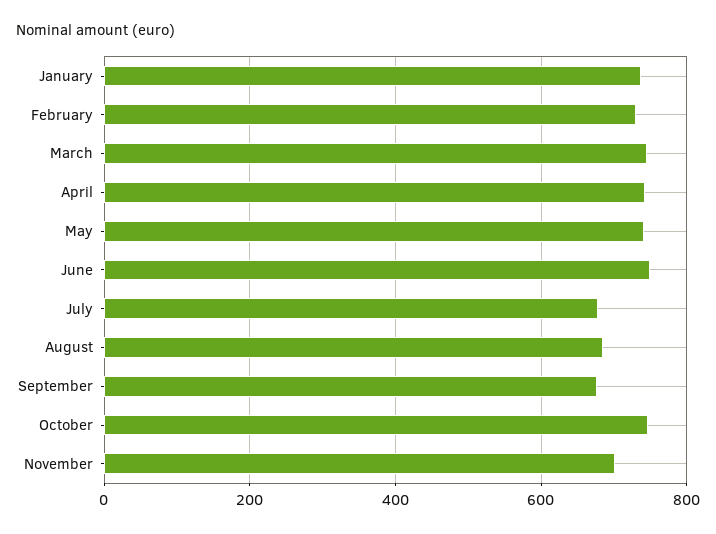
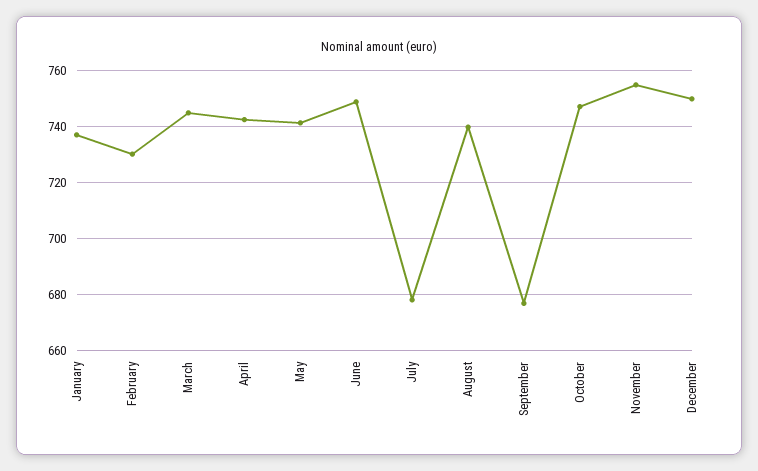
August: 680 -> 740
November: 700 -> 755
December: none -> 750

